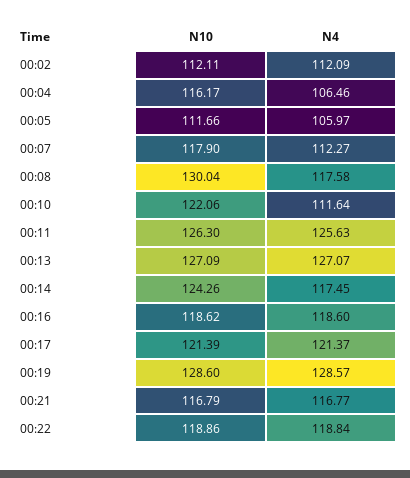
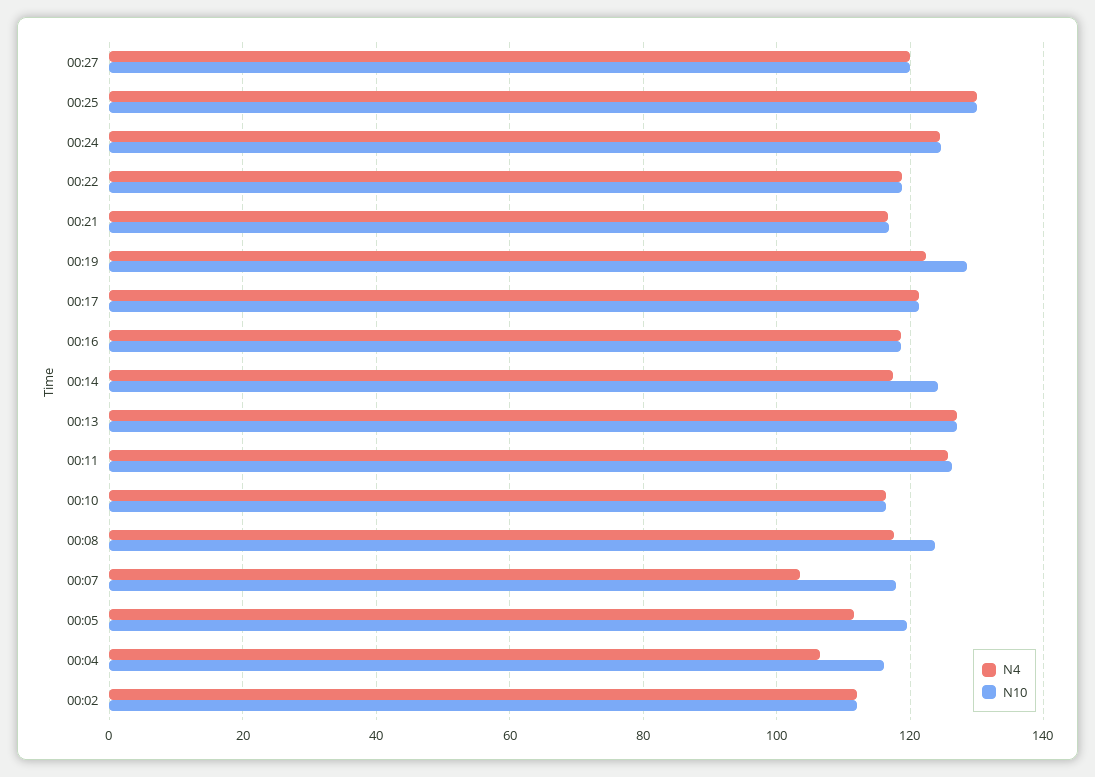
N10, 00:05: 111.66 -> 120
N4, 00:05: 105.97 -> 112
N4, 00:07: 112.27 -> 104
N10, 00:08: 130.04 -> 124
N10, 00:10: 122.06 -> 116
N4, 00:10: 111.64 -> 116
N4, 00:19: 128.57 -> 122
N4, 00:27: none -> 120
N10, 00:27: none -> 120
N4, 00:25: none -> 130
N10, 00:25: none -> 130
N4, 00:24: none -> 124
N10, 00:24: none -> 124

